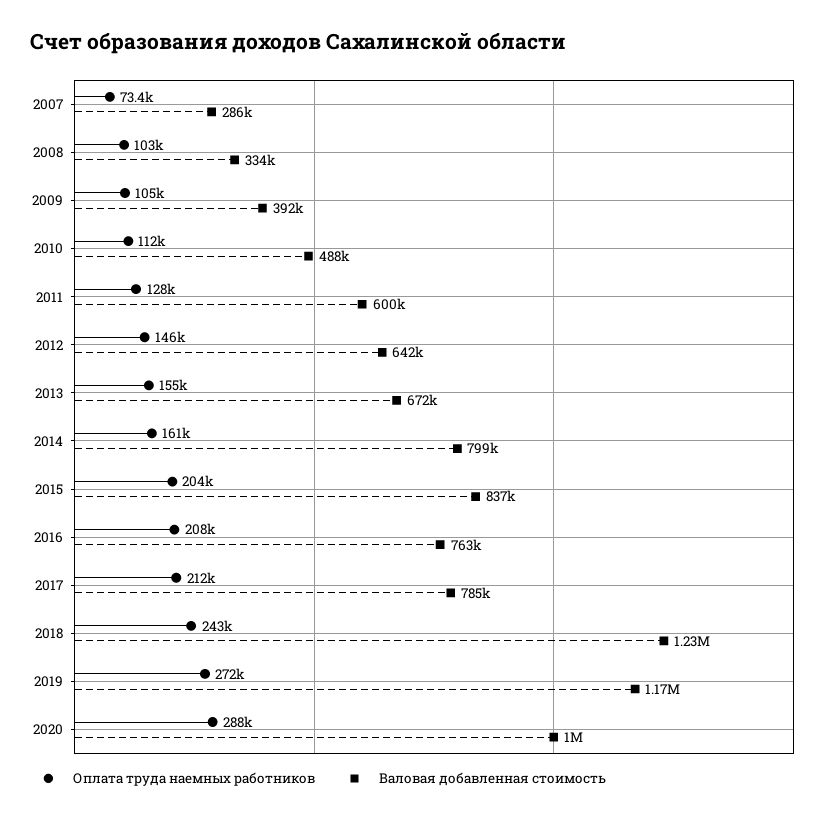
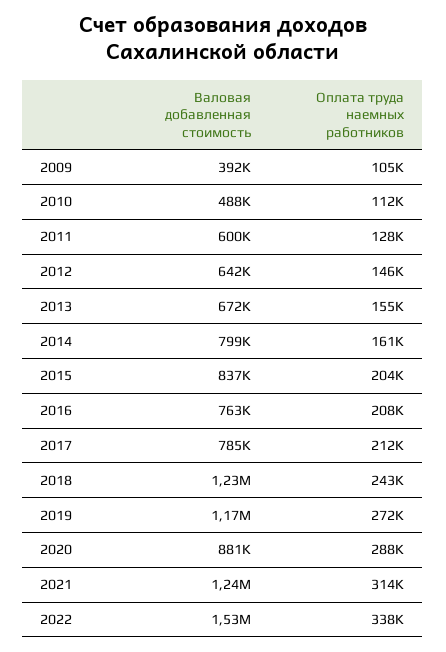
Оплата труда наемных работников, 2007: 73400 -> none
Валовая добавленная стоимость, 2007: 286000 -> none
Оплата труда наемных работников, 2008: 103000 -> none
Валовая добавленная стоимость, 2008: 334000 -> none
Валовая добавленная стоимость, 2020: 1000000 -> 881000
Валовая добавленная стоимость, 2021: none -> 1240000
Оплата труда наемных работников, 2021: none -> 314000
Валовая добавленная стоимость, 2022: none -> 1530000
Оплата труда наемных работников, 2022: none -> 338000

